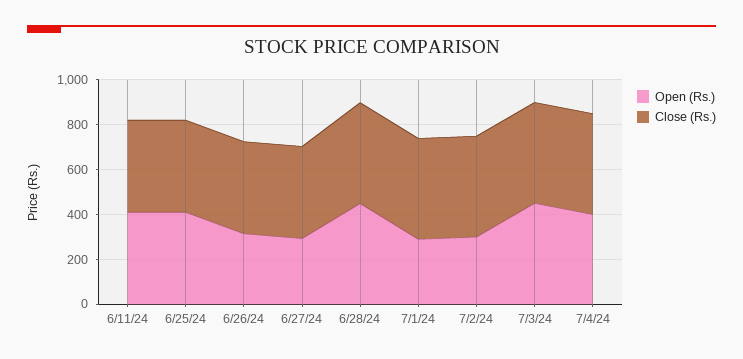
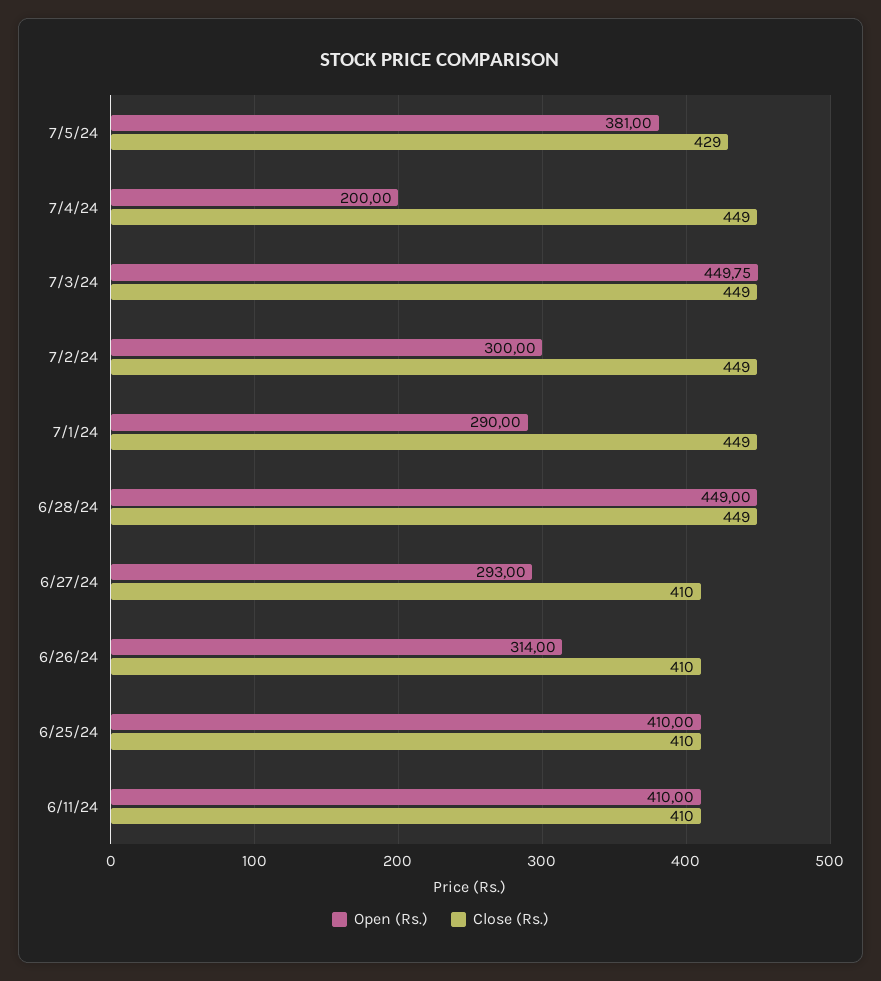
Open (Rs.), 7/4/24: 400 -> 200
Open (Rs.), 7/5/24: none -> 381
Close (Rs.), 7/5/24: none -> 429

